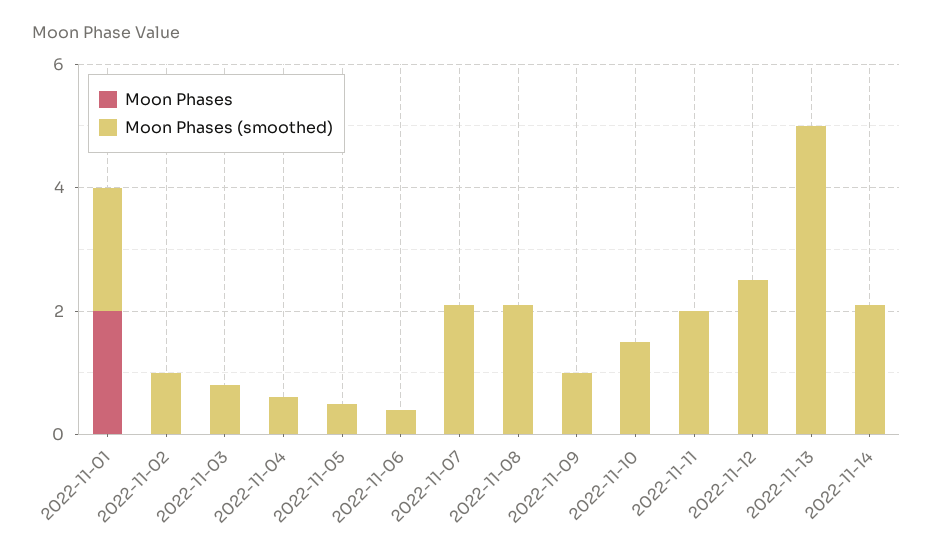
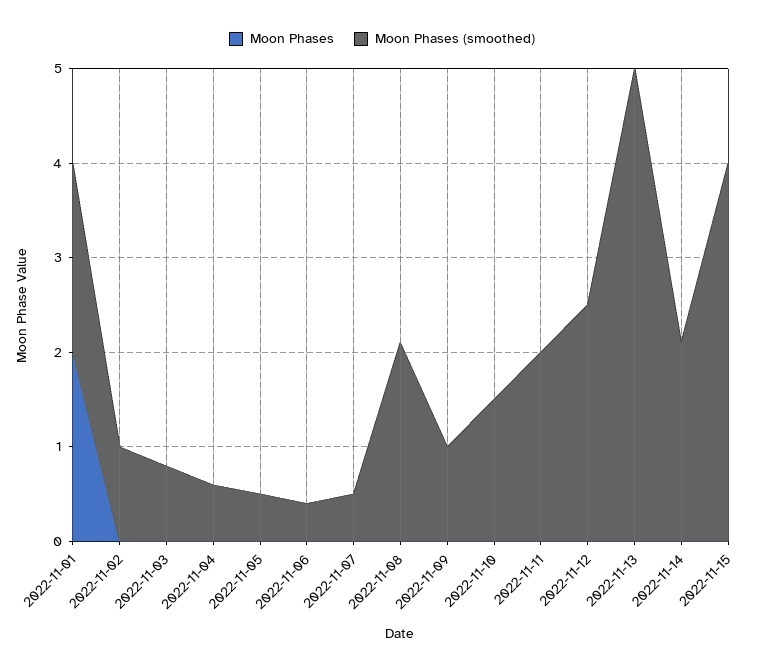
Moon Phases (smoothed), 2022-11-07: 2 -> 0.5
Moon Phases, 2022-11-15: none -> 0
Moon Phases (smoothed), 2022-11-15: none -> 4

